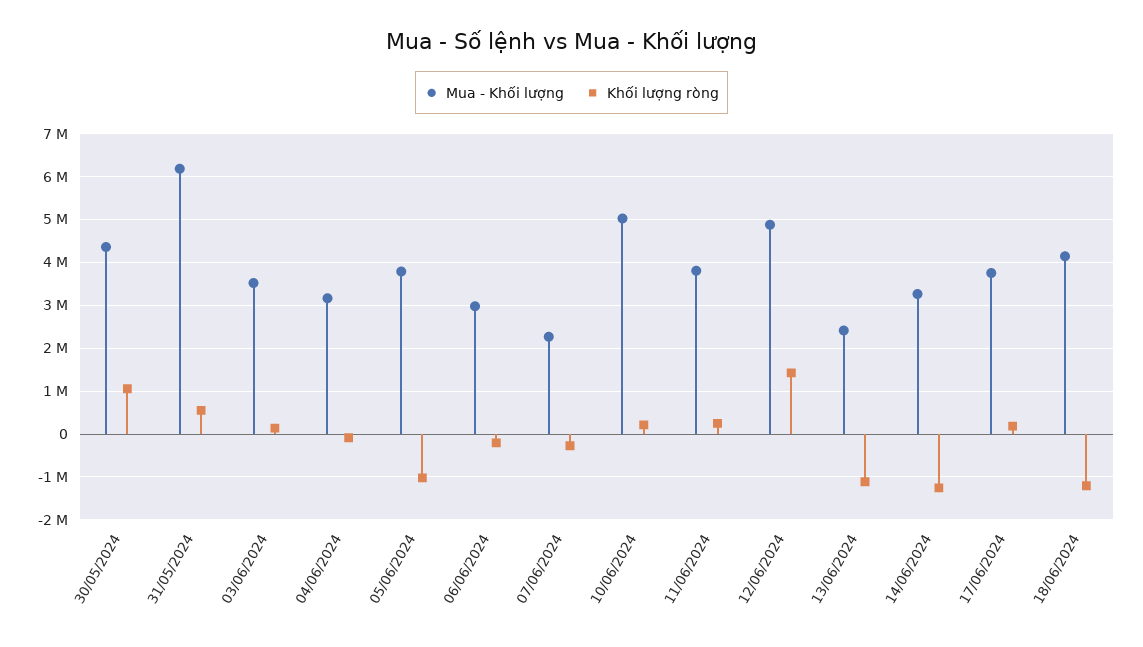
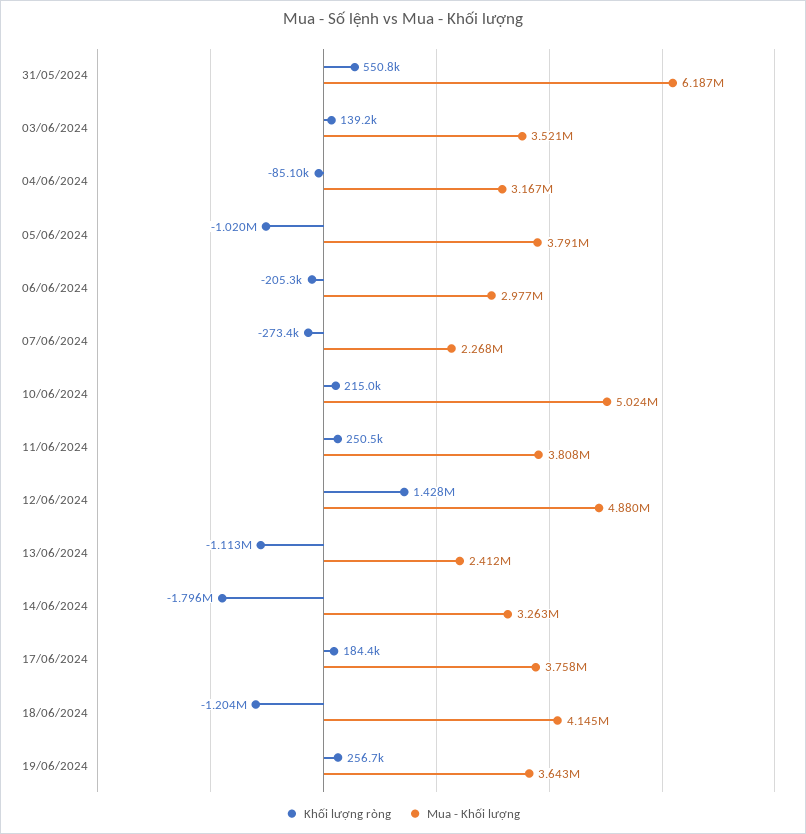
Mua - Khối lượng, 30/05/2024: 4400000 -> none
Khối lượng ròng, 30/05/2024: 1000000 -> none
Khối lượng ròng, 14/06/2024: -1200000 -> -1796000
Khối lượng ròng, 19/06/2024: none -> 256700
Mua - Khối lượng, 19/06/2024: none -> 3643000

